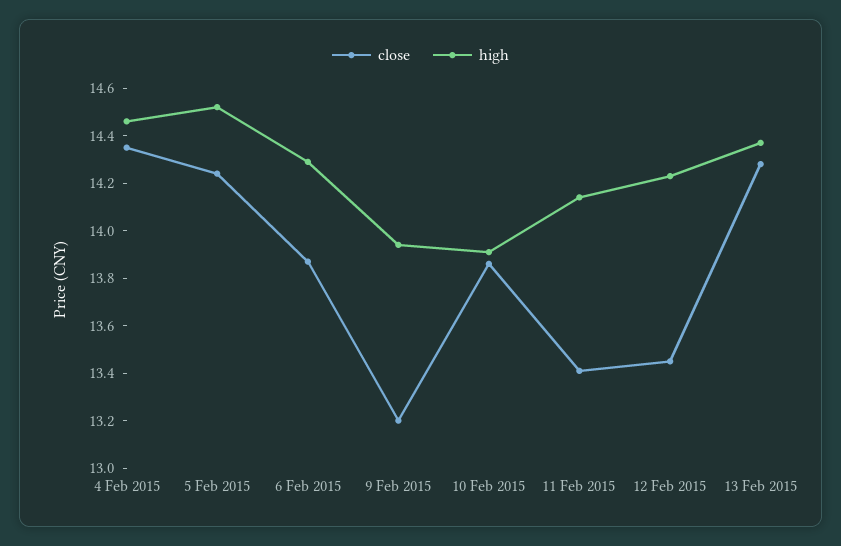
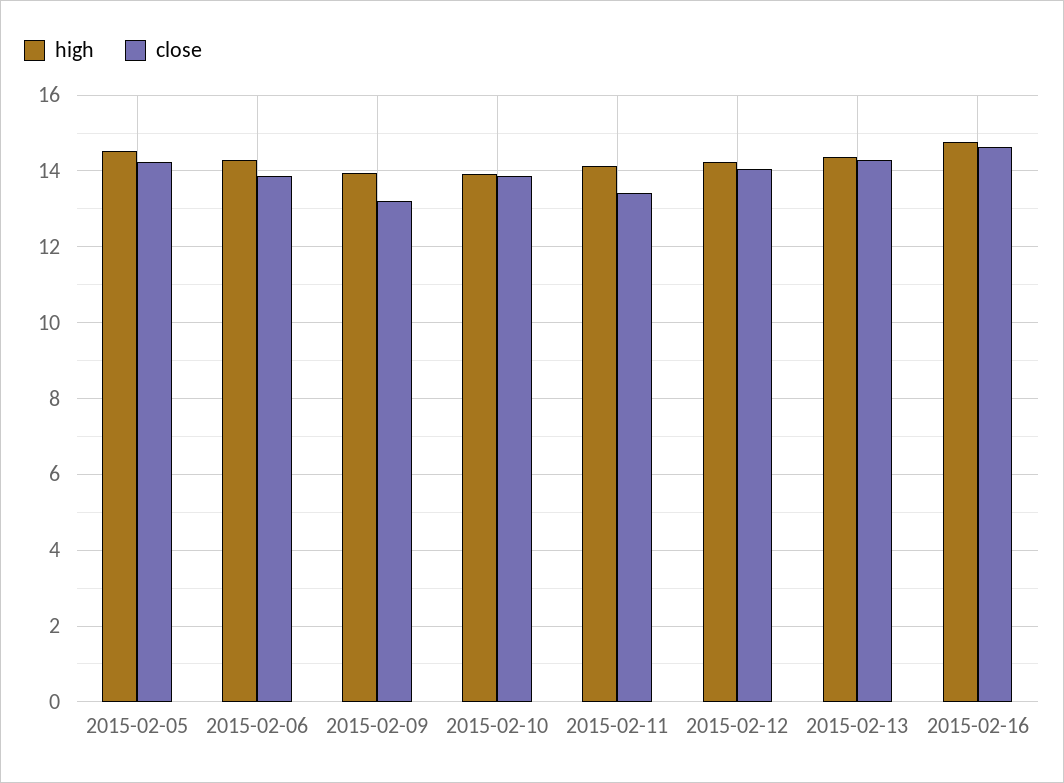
close, 4 Feb 2015: 14.35 -> none
high, 4 Feb 2015: 14.45 -> none
close, 12 Feb 2015: 13.45 -> 14
high, 2015-02-16: none -> 14.8
close, 2015-02-16: none -> 14.6

